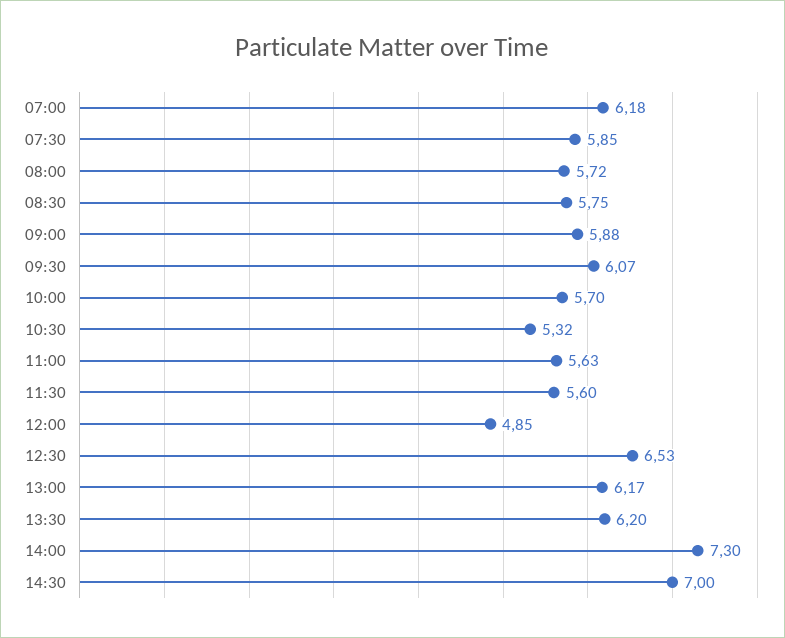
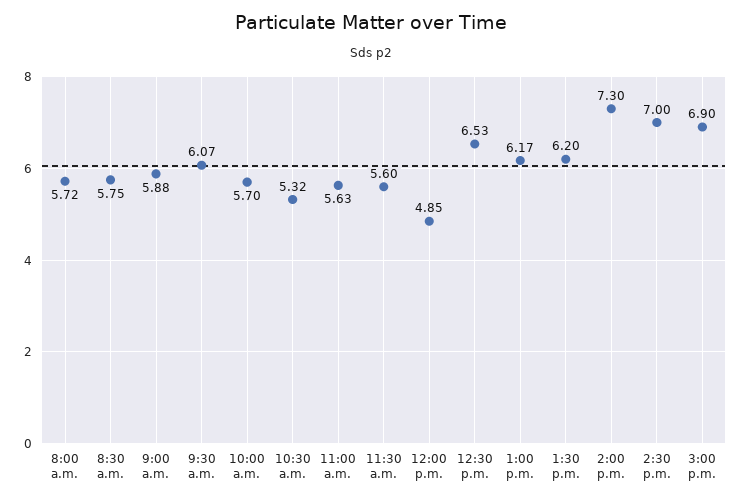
07:00: 6.18 -> none
07:30: 5.85 -> none
3:00 p.m.: none -> 6.9

